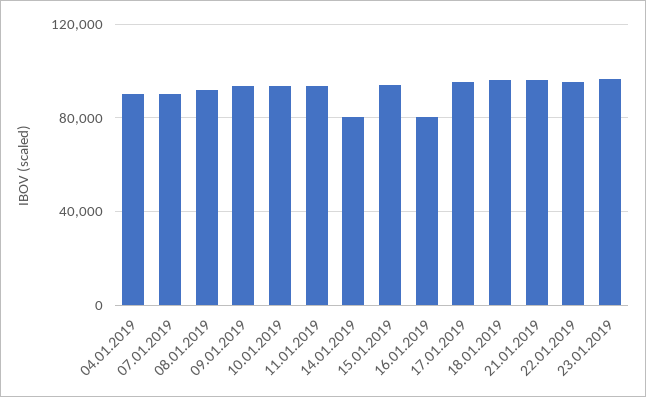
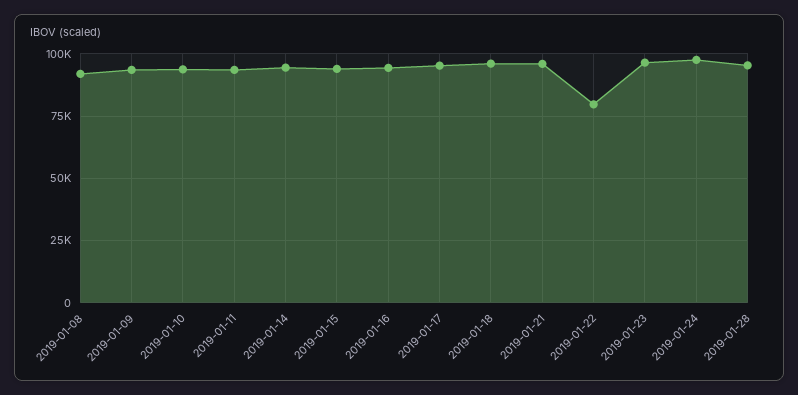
04.01.2019: 90000 -> none
07.01.2019: 90000 -> none
14.01.2019: 80000 -> 95000
16.01.2019: 80000 -> 95000
22.01.2019: 95000 -> 80000
2019-01-24: none -> 97500
2019-01-28: none -> 95000

